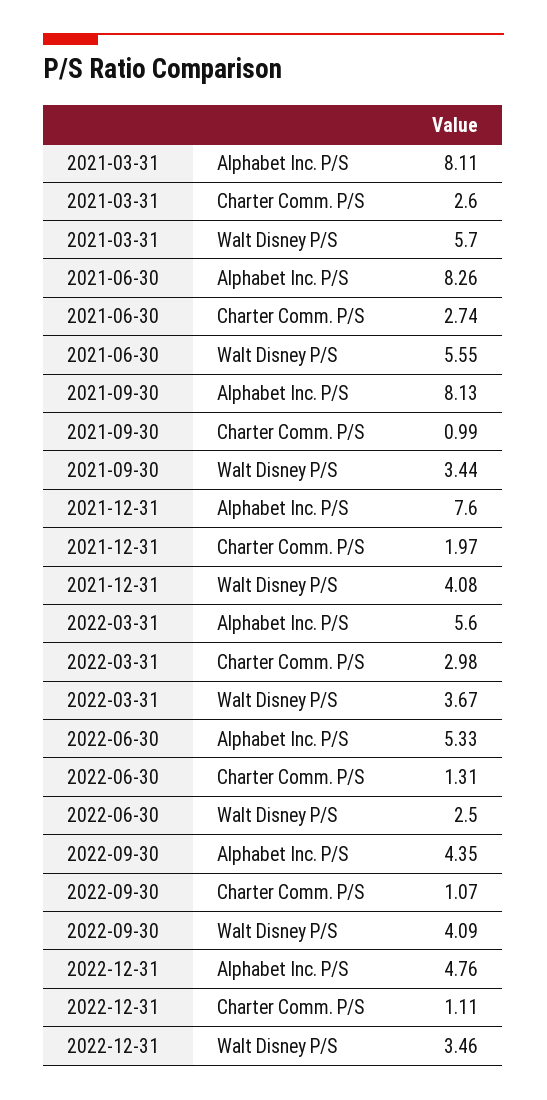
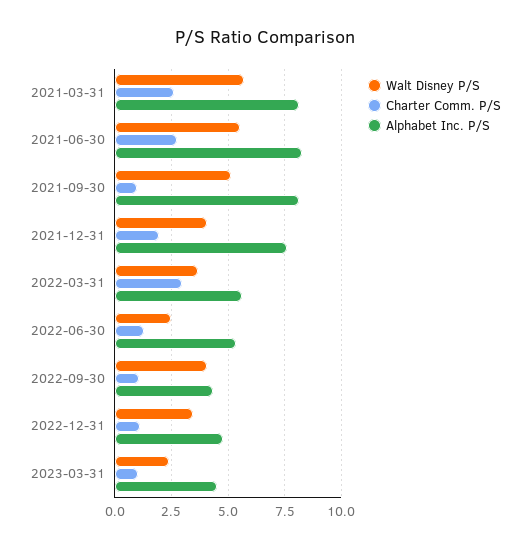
Walt Disney P/S, 2021-09-30: 3.44 -> 5
Walt Disney P/S, 2023-03-31: none -> 2.5
Charter Comm. P/S, 2023-03-31: none -> 1
Alphabet Inc. P/S, 2023-03-31: none -> 4.5

